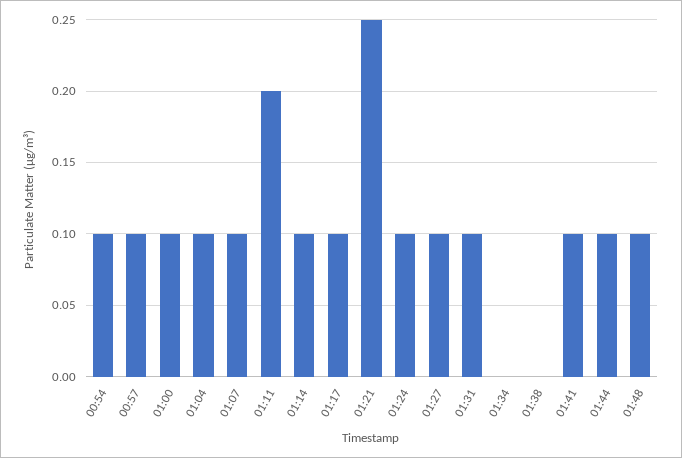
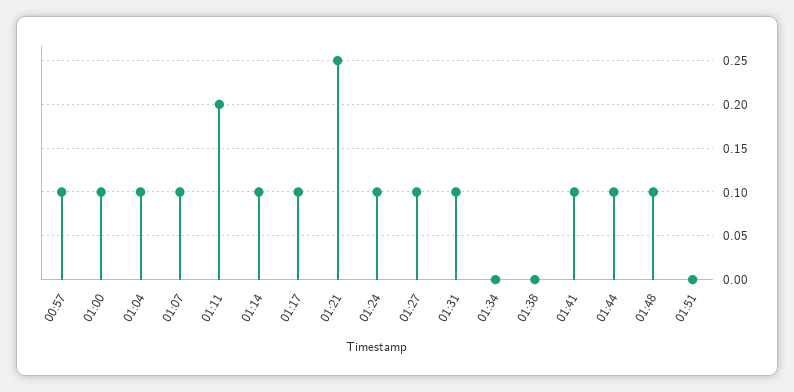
00:54: 0.1 -> none
01:51: none -> 0

